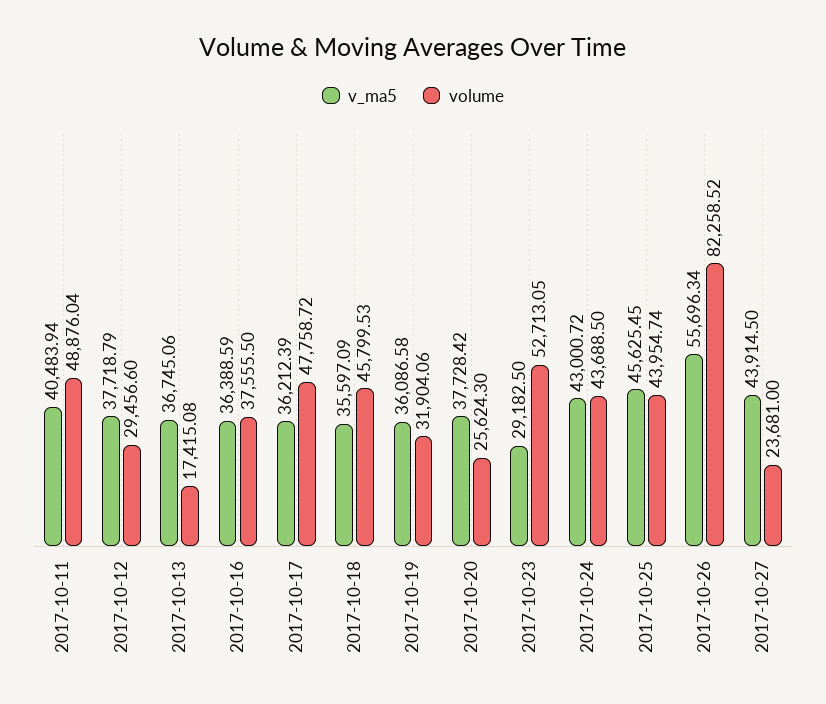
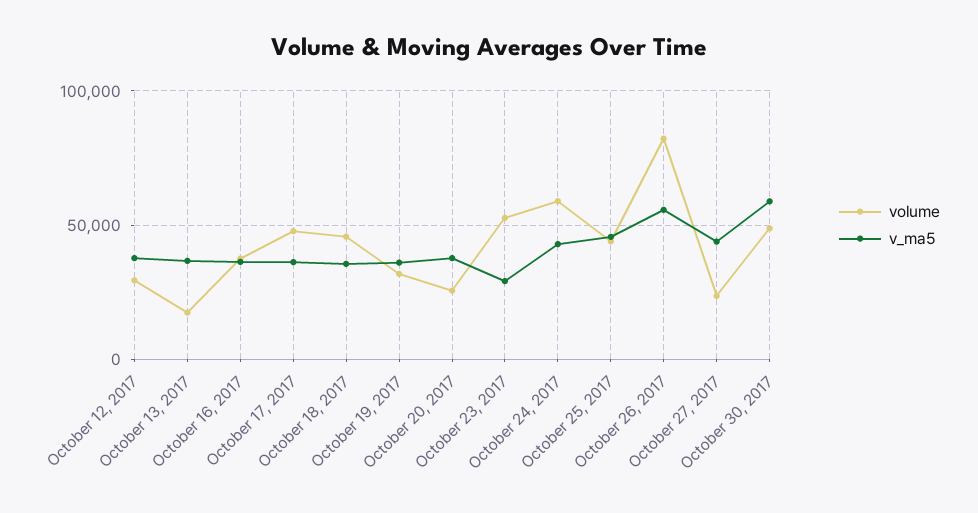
v_ma5, 2017-10-11: 40483.94 -> none
volume, 2017-10-11: 48876.04 -> none
volume, 2017-10-24: 43688.5 -> 60000
volume, October 30, 2017: none -> 50000
v_ma5, October 30, 2017: none -> 60000

